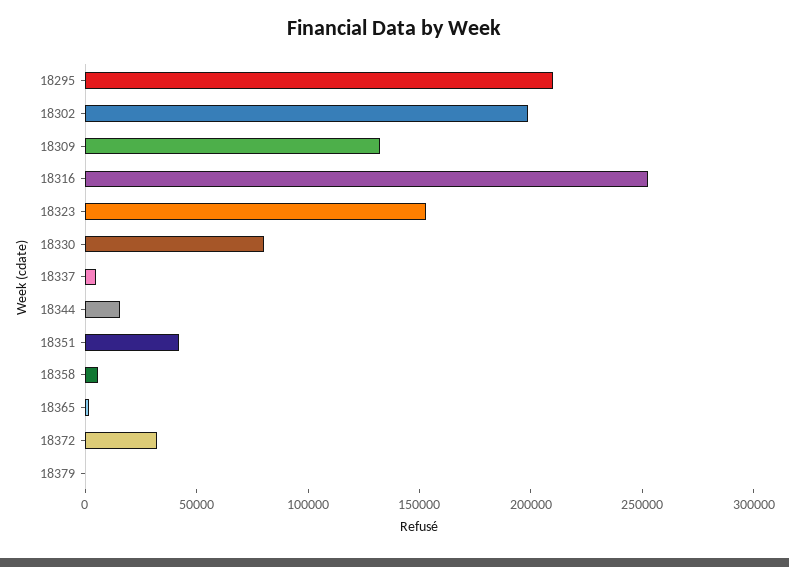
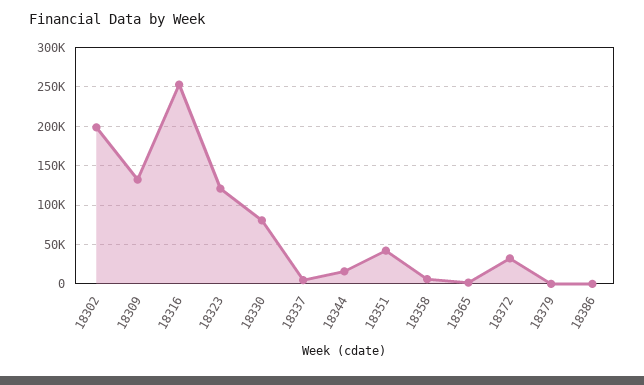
18295: 210000 -> none
18323: 150000 -> 120000
18386: none -> 0

